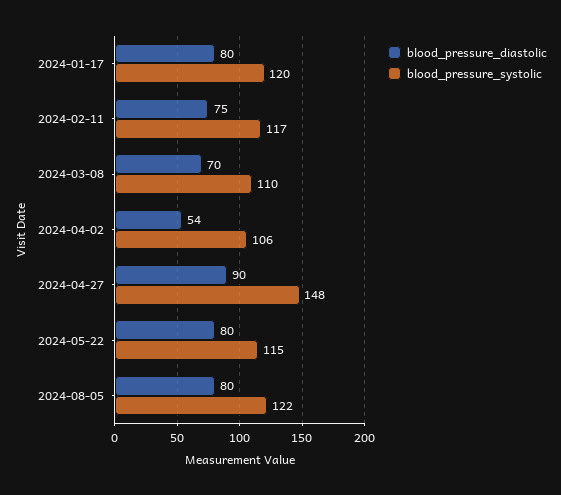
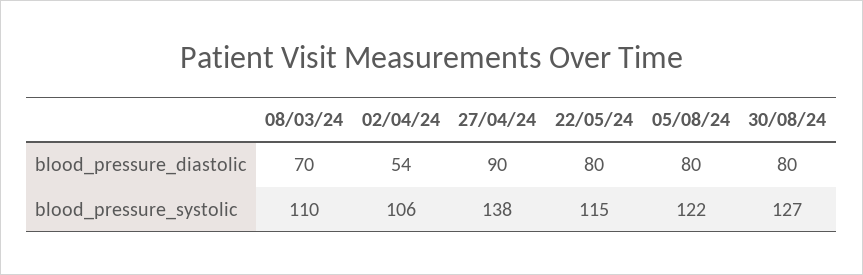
blood_pressure_diastolic, 2024-01-17: 80 -> none
blood_pressure_systolic, 2024-01-17: 120 -> none
blood_pressure_diastolic, 2024-02-11: 75 -> none
blood_pressure_systolic, 2024-02-11: 117 -> none
blood_pressure_systolic, 2024-04-27: 148 -> 138
blood_pressure_diastolic, 30/08/24: none -> 80
blood_pressure_systolic, 30/08/24: none -> 127

